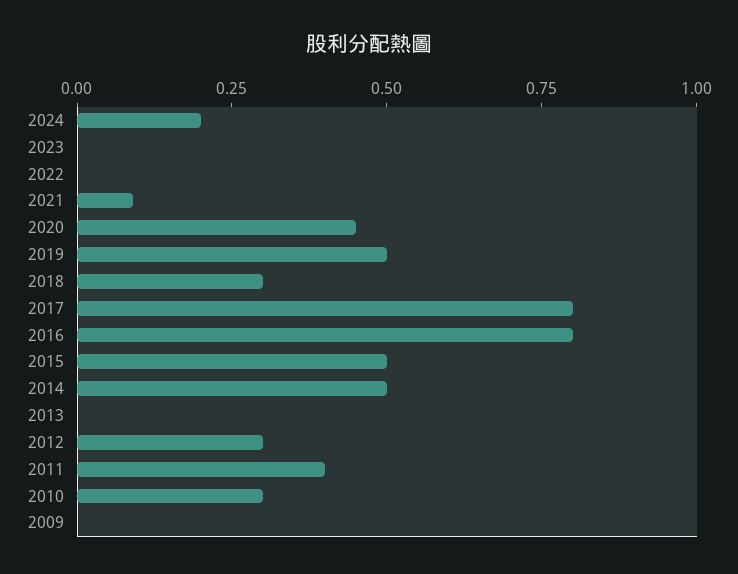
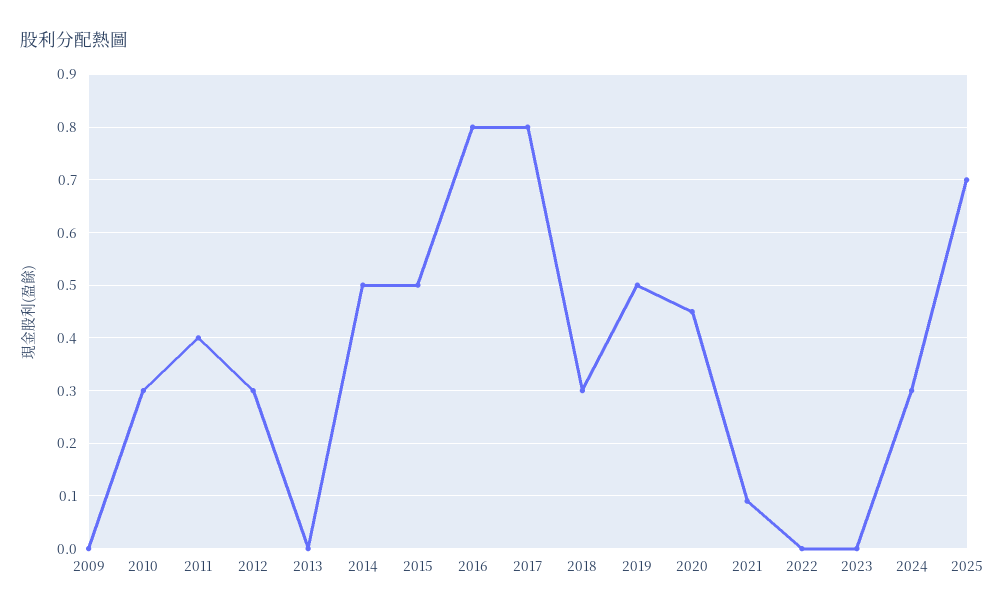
2024: 0.2 -> 0.3
2025: none -> 0.7

